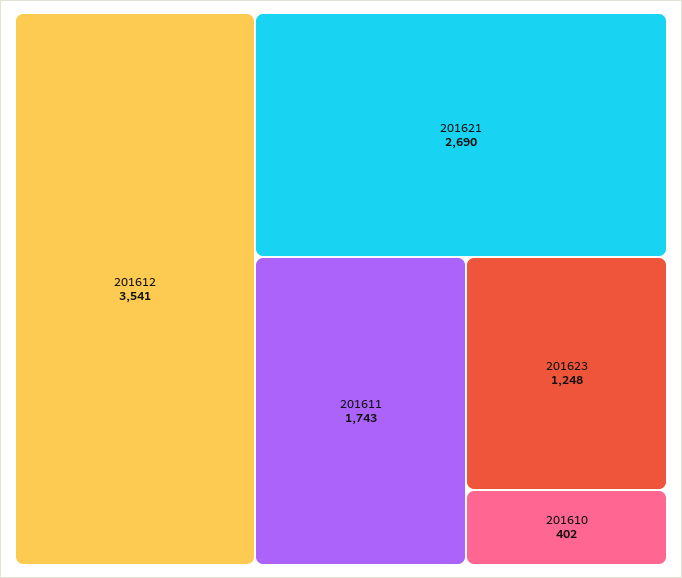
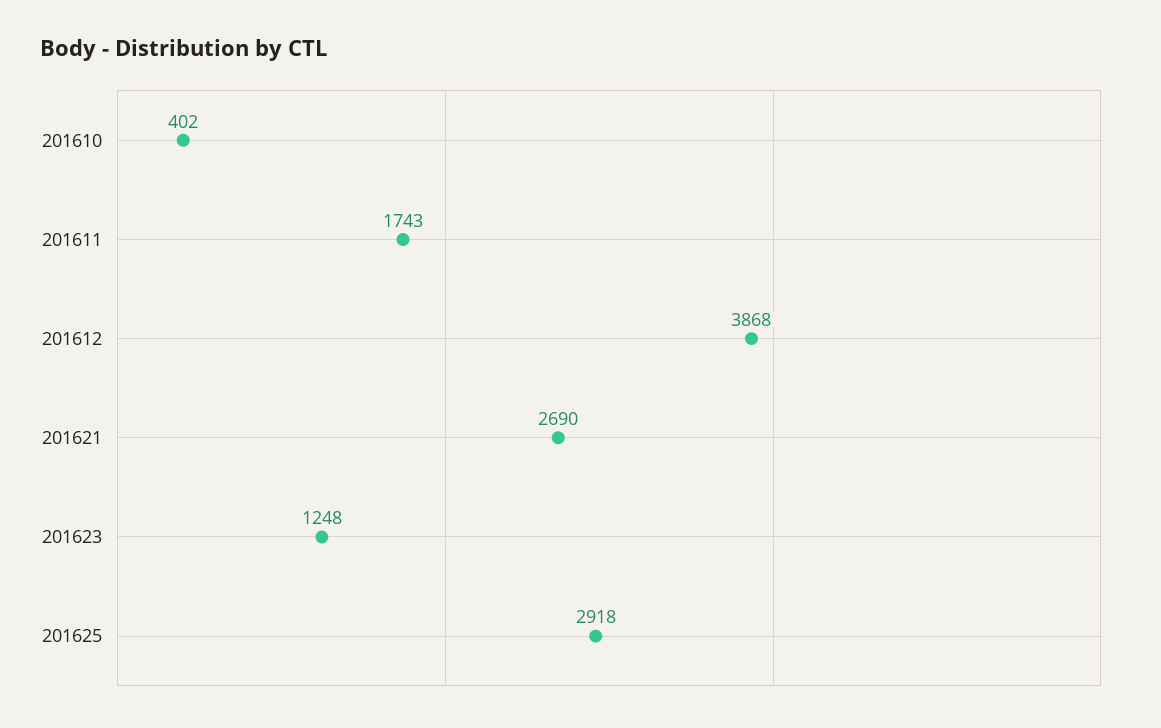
201612: 3541 -> 3868
201625: none -> 2918

